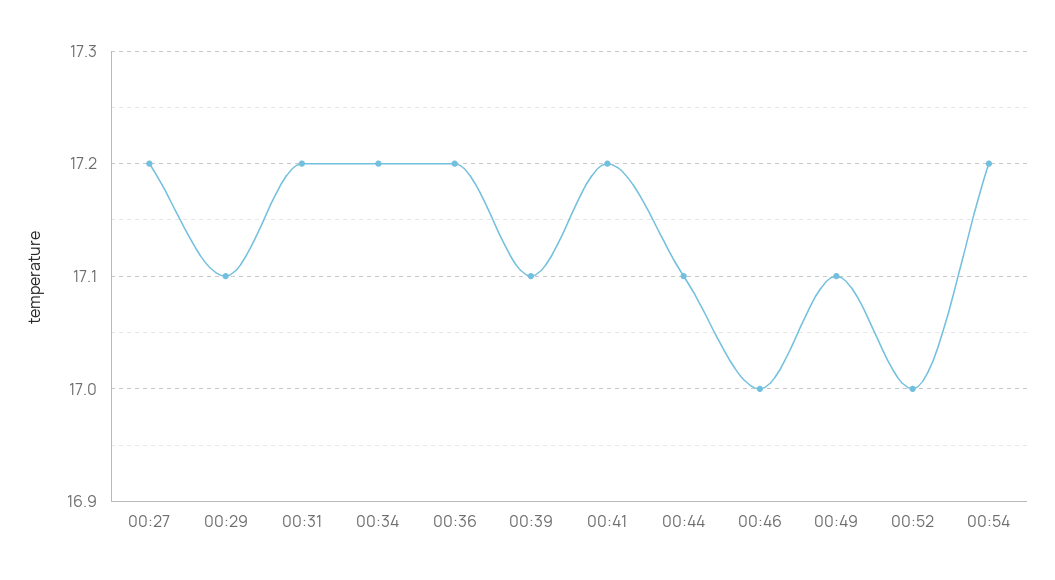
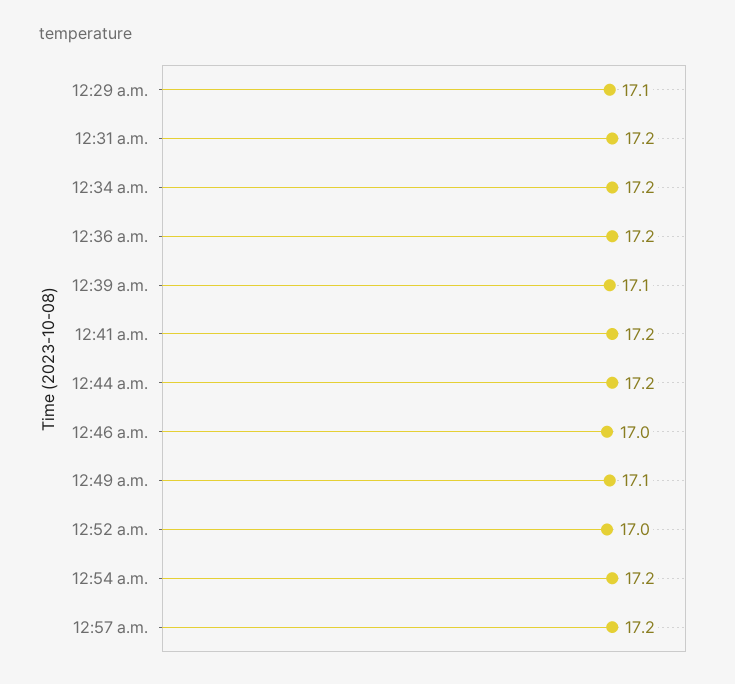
00:27: 17.2 -> none
00:44: 17.1 -> 17.2
12:57 a.m.: none -> 17.2

